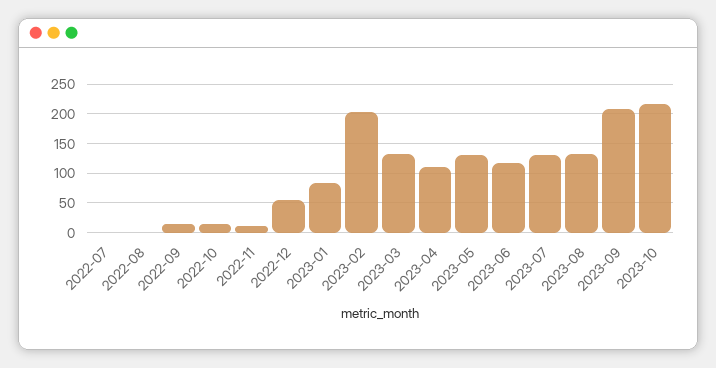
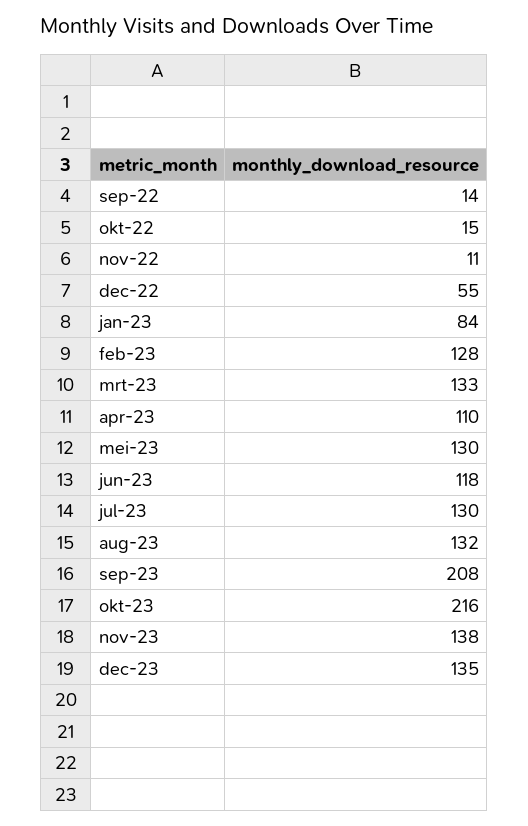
2022-07: 0 -> none
2022-08: 0 -> none
2023-02: 200 -> 128
nov-23: none -> 138
dec-23: none -> 135

